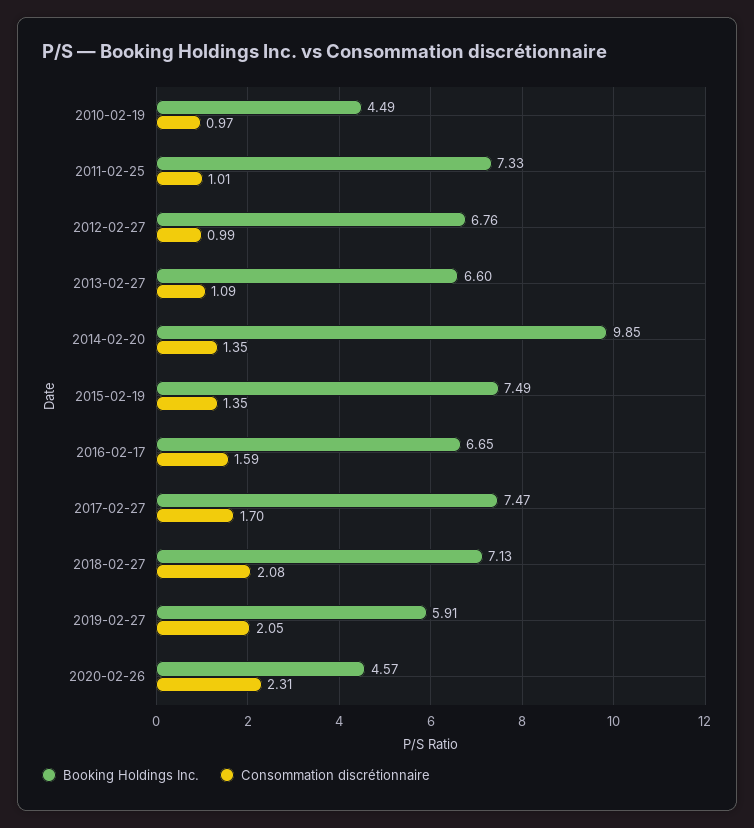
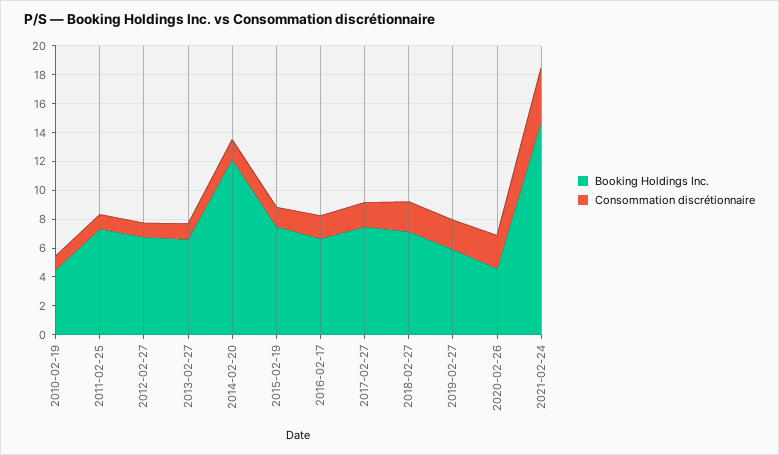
Booking Holdings Inc., 2014-02-20: 9.85 -> 12
Booking Holdings Inc., 2021-02-24: none -> 15
Consommation discrétionnaire, 2021-02-24: none -> 4

